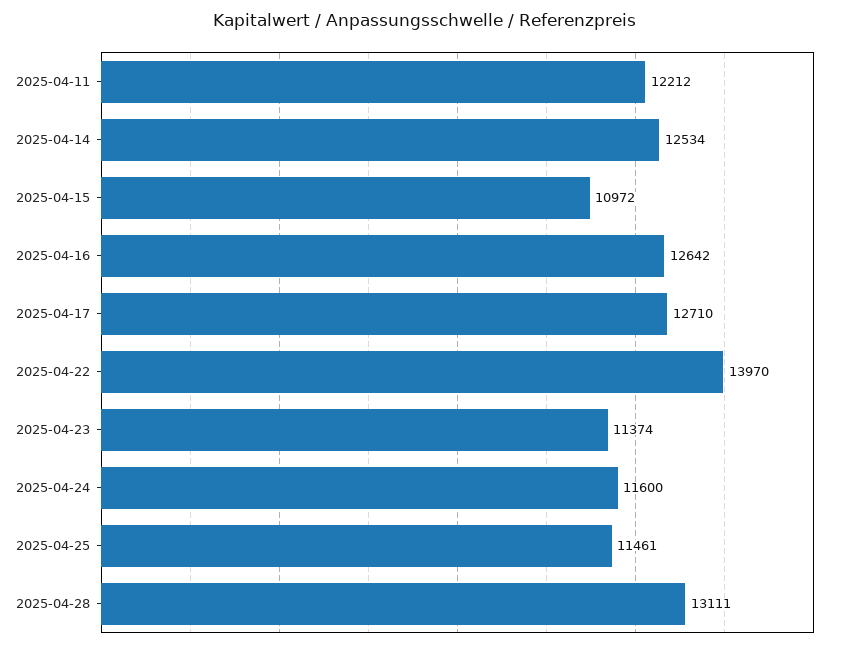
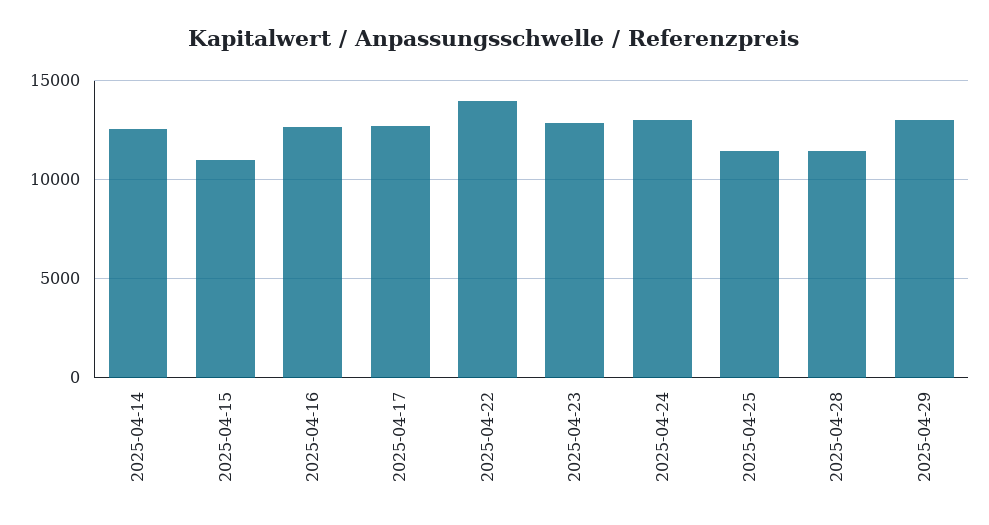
2025-04-11: 12212 -> none
2025-04-23: 11374 -> 13000
2025-04-24: 11600 -> 13000
2025-04-28: 13111 -> 11500
2025-04-29: none -> 13000

